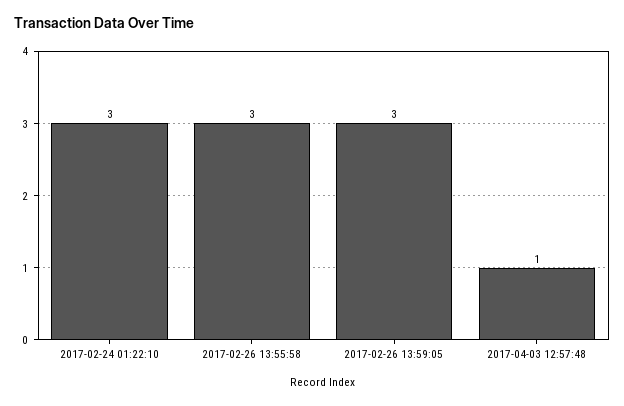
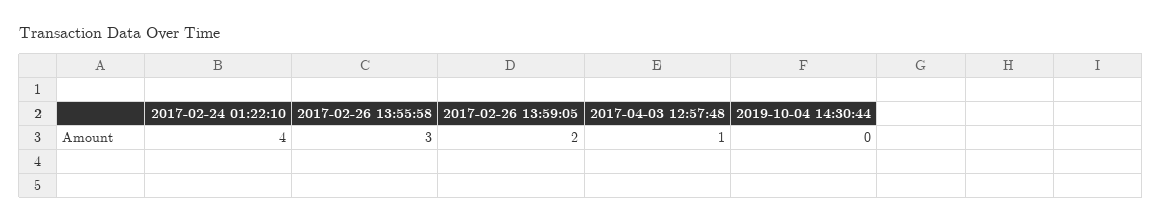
2017-02-24 01:22:10: 3 -> 4
2017-02-26 13:59:05: 3 -> 2
2019-10-04 14:30:44: none -> 0

